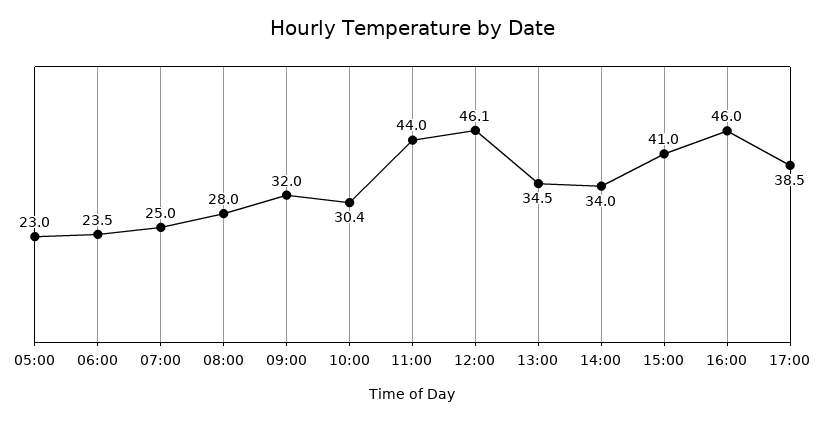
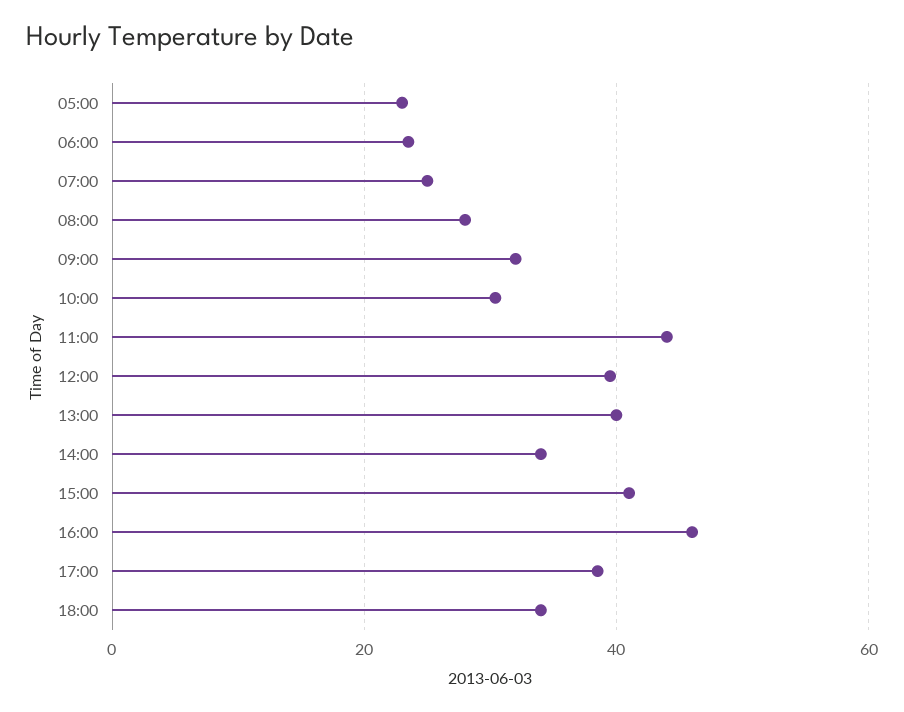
12:00: 46.1 -> 40
13:00: 34.5 -> 40
18:00: none -> 34

